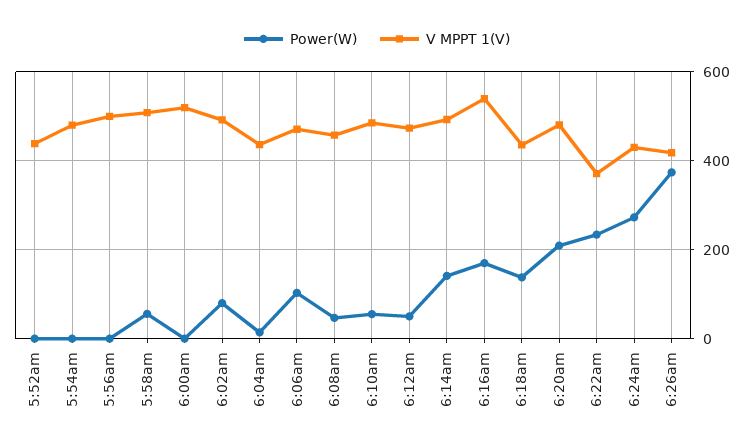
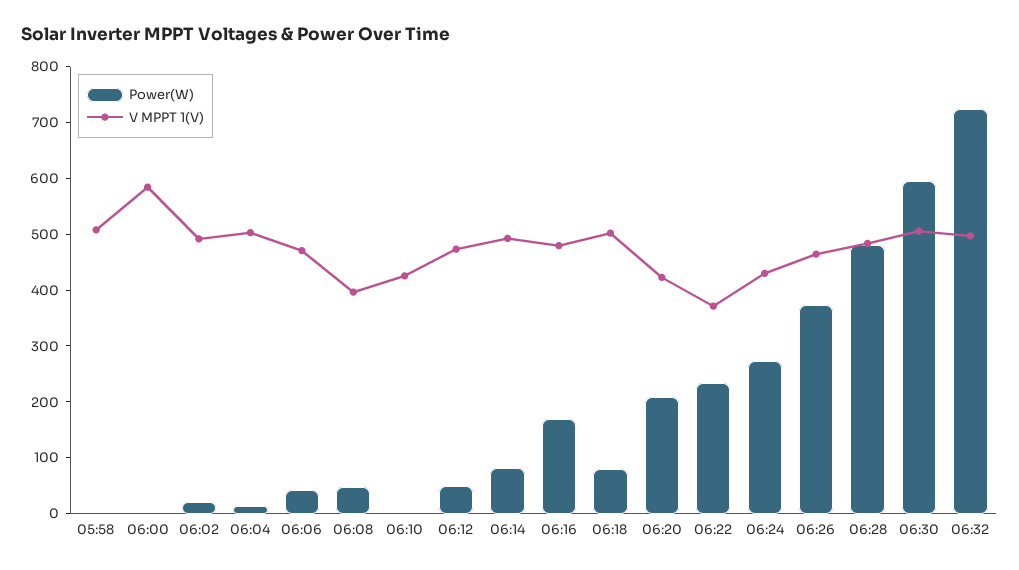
Power(W), 5:52am: 0 -> none
V MPPT 1(V), 5:52am: 440 -> none
Power(W), 5:54am: 0 -> none
V MPPT 1(V), 5:54am: 480 -> none
Power(W), 5:56am: 0 -> none
V MPPT 1(V), 5:56am: 500 -> none
Power(W), 5:58am: 60 -> 0
V MPPT 1(V), 6:00am: 520 -> 580
Power(W), 6:02am: 80 -> 20
V MPPT 1(V), 6:04am: 440 -> 500
Power(W), 6:06am: 100 -> 40
V MPPT 1(V), 6:08am: 460 -> 400
Power(W), 6:10am: 60 -> 0
V MPPT 1(V), 6:10am: 480 -> 420
Power(W), 6:14am: 140 -> 80
V MPPT 1(V), 6:16am: 540 -> 480
Power(W), 6:18am: 140 -> 80
V MPPT 1(V), 6:18am: 440 -> 500
V MPPT 1(V), 6:20am: 480 -> 420
V MPPT 1(V), 6:26am: 420 -> 460
Power(W), 06:28: none -> 480
V MPPT 1(V), 06:28: none -> 480
Power(W), 06:30: none -> 600
V MPPT 1(V), 06:30: none -> 500
Power(W), 06:32: none -> 720
V MPPT 1(V), 06:32: none -> 500

